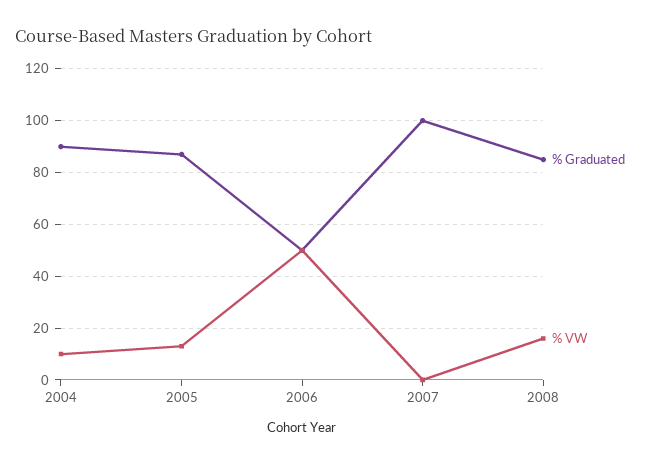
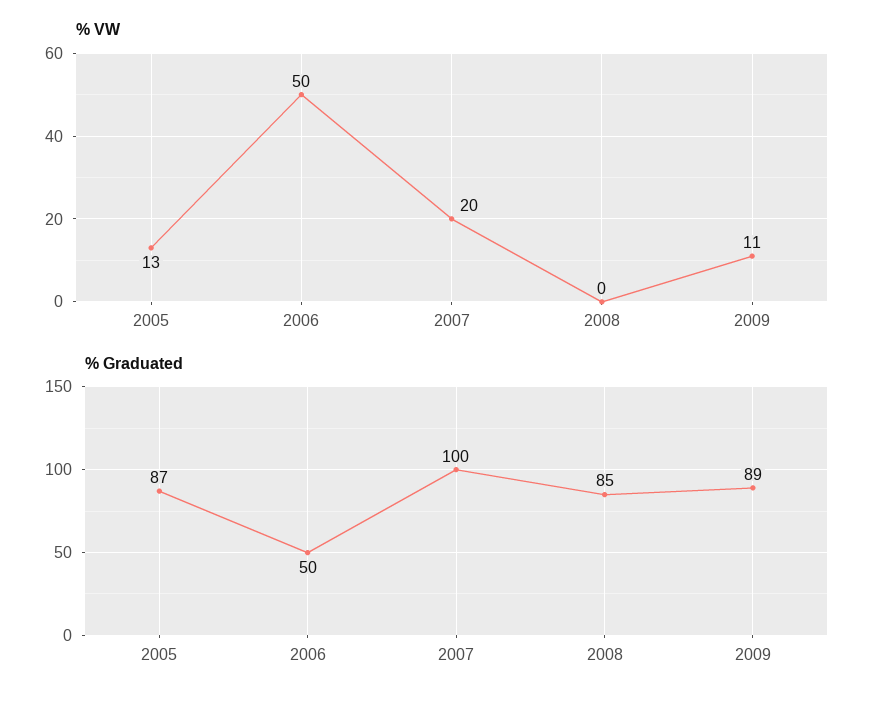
% Graduated, 2004: 90 -> none
% VW, 2004: 10 -> none
% VW, 2007: 0 -> 20
% VW, 2008: 15 -> 0
% VW, 2009: none -> 11
% Graduated, 2009: none -> 89

